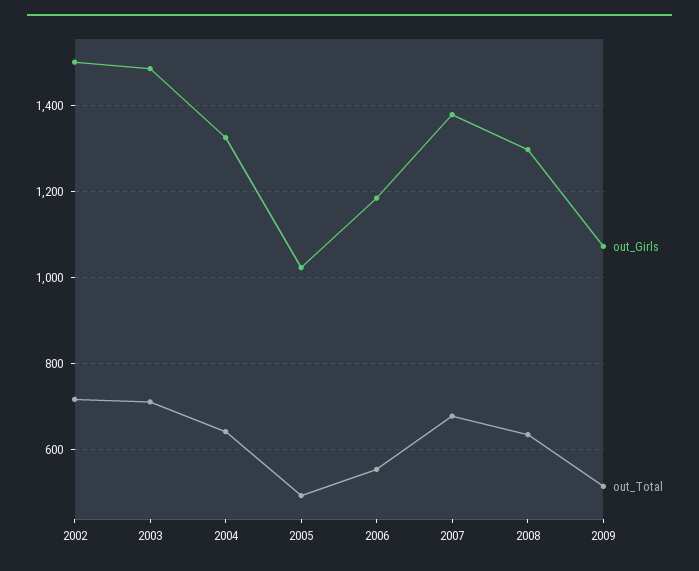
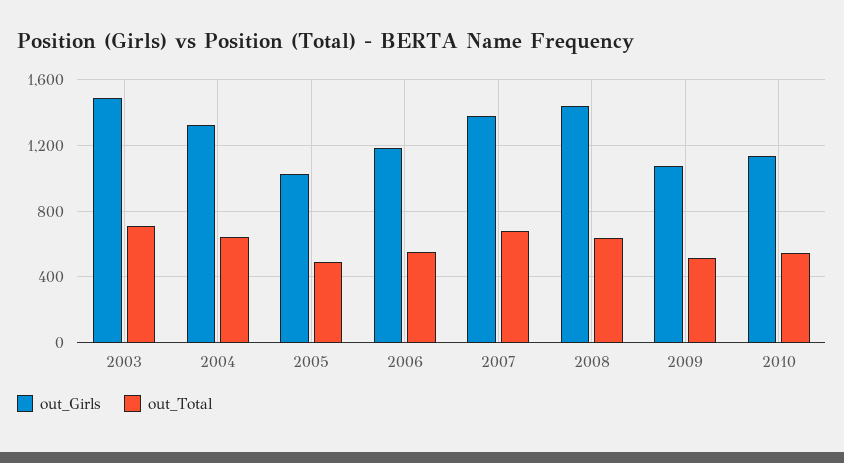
out_Girls, 2002: 1500 -> none
out_Total, 2002: 720 -> none
out_Girls, 2008: 1300 -> 1450
out_Girls, 2010: none -> 1150
out_Total, 2010: none -> 550

